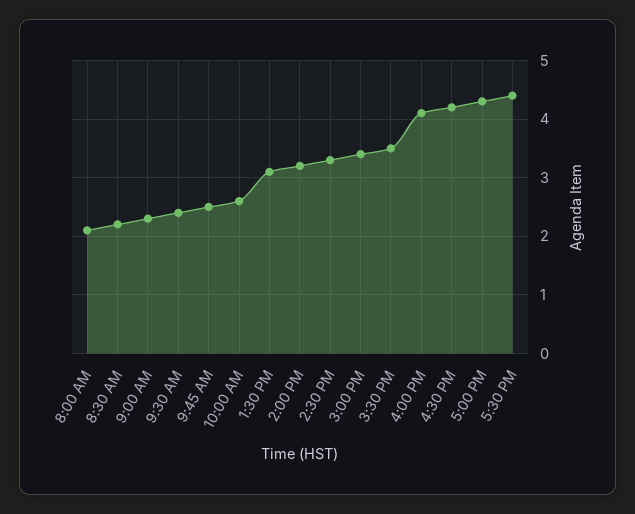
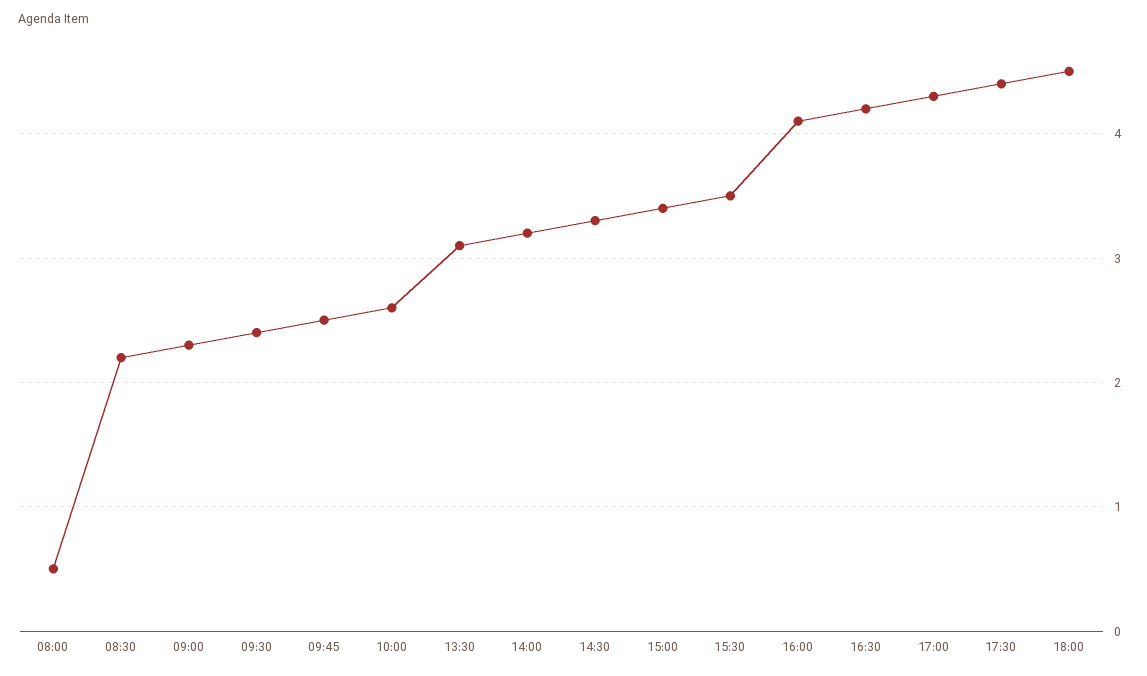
8:00 AM: 2 -> 0.5
18:00: none -> 4.5

